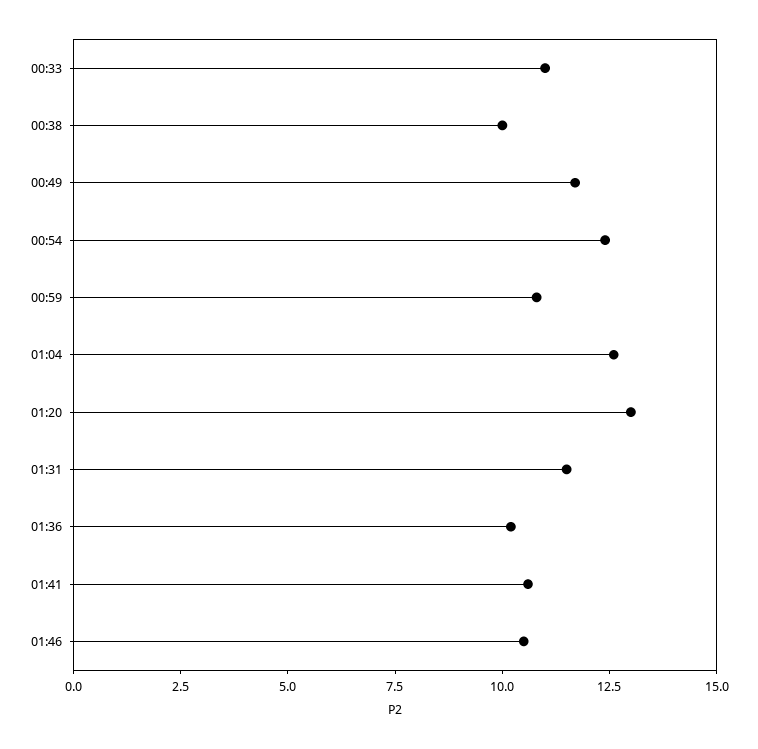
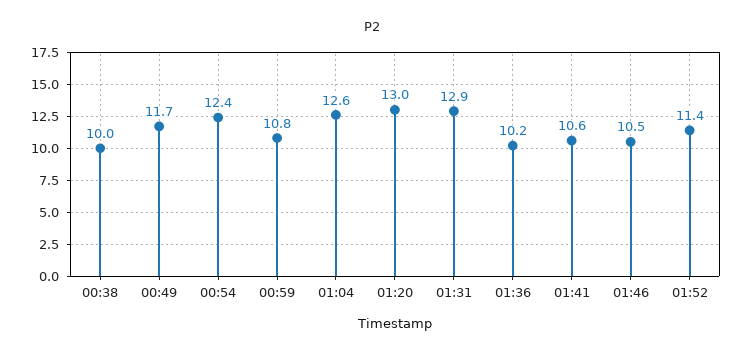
00:33: 11 -> none
01:31: 11.5 -> 12.9
01:52: none -> 11.4

